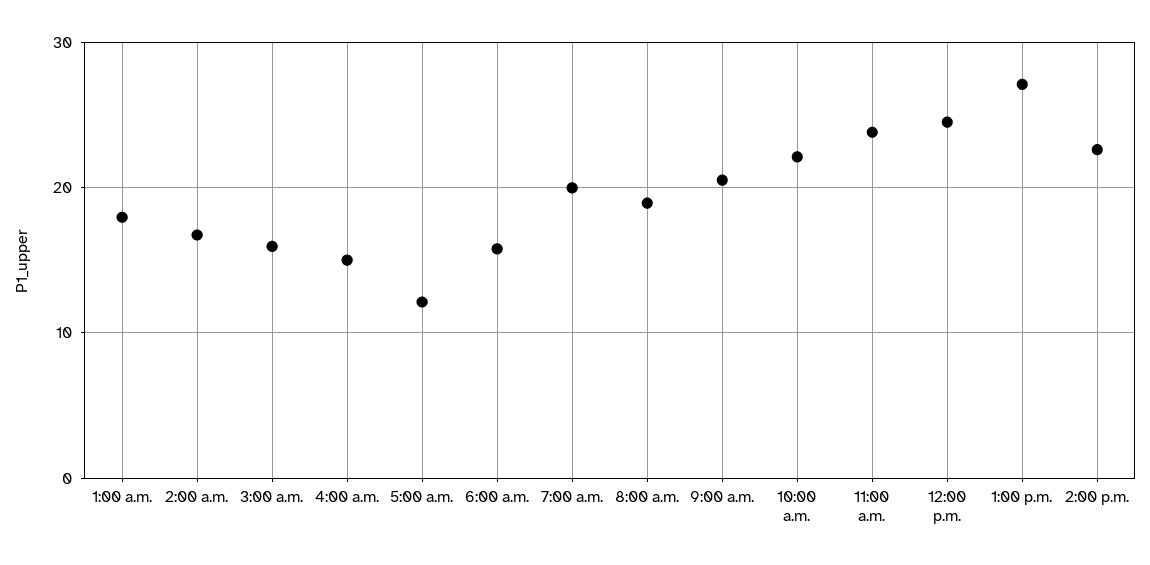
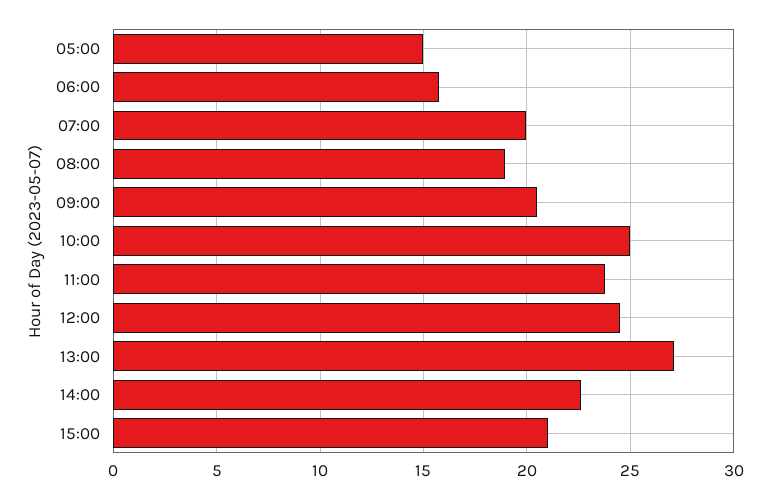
1:00 a.m.: 18 -> none
2:00 a.m.: 17 -> none
3:00 a.m.: 16 -> none
4:00 a.m.: 15 -> none
5:00 a.m.: 12 -> 15
10:00 a.m.: 22 -> 25
15:00: none -> 21

